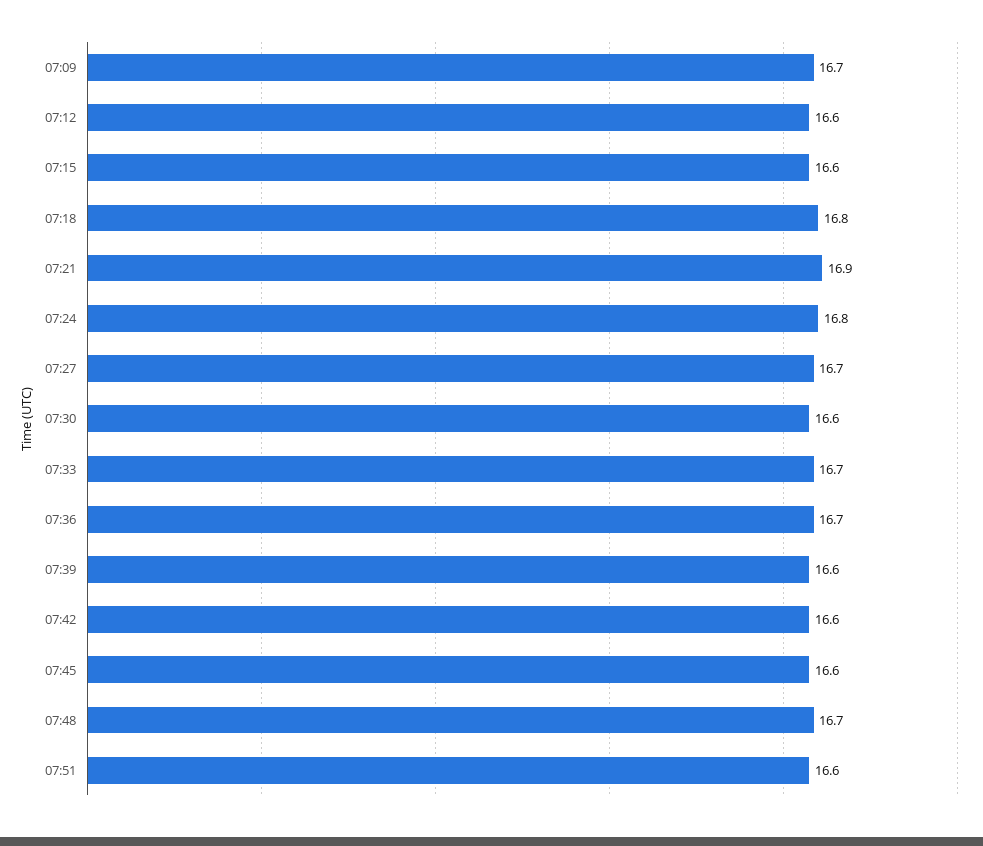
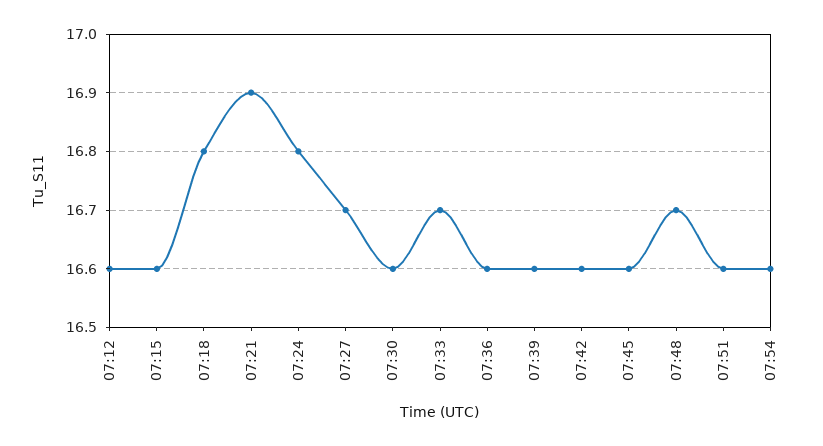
07:09: 16.7 -> none
07:36: 16.7 -> 16.6
07:54: none -> 16.6

